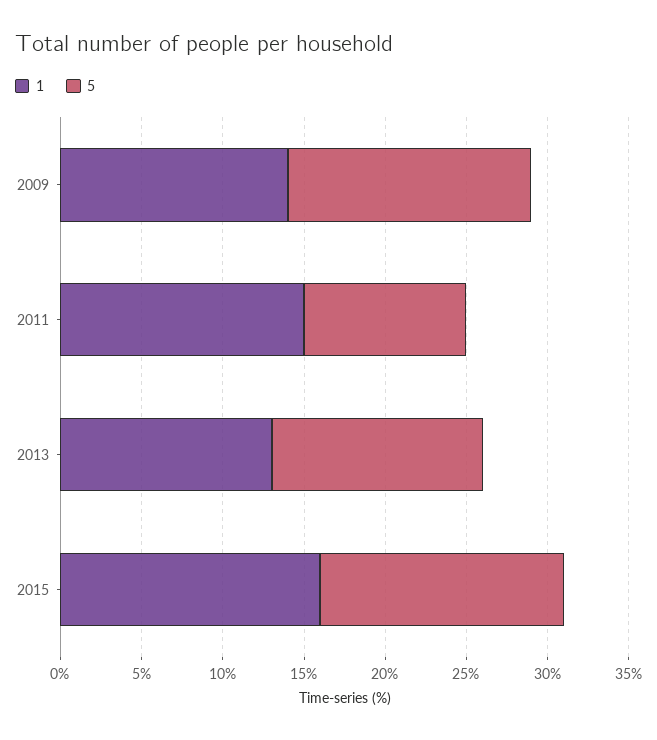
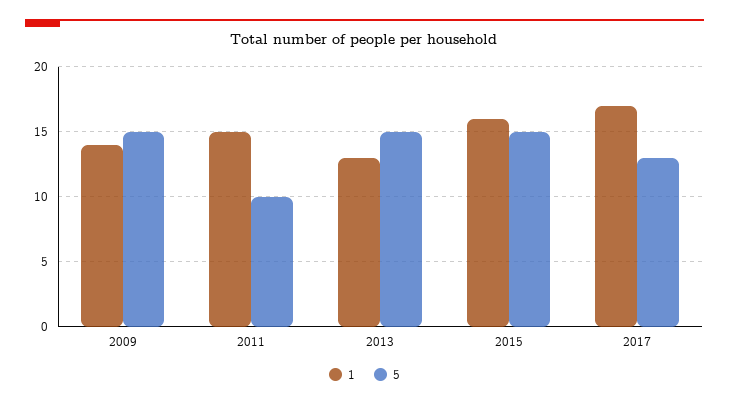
5, 2013: 13 -> 15
1, 2017: none -> 17
5, 2017: none -> 13

